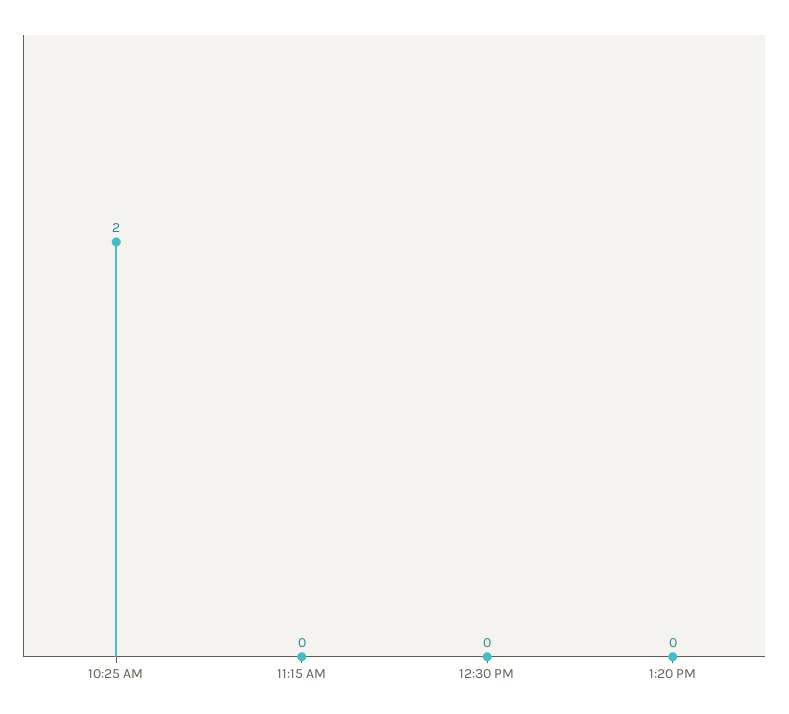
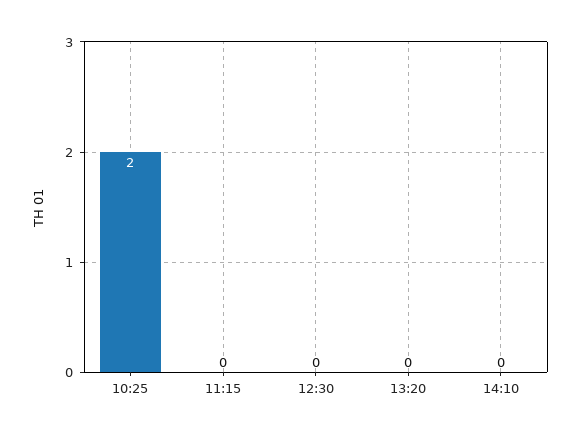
14:10: none -> 0

